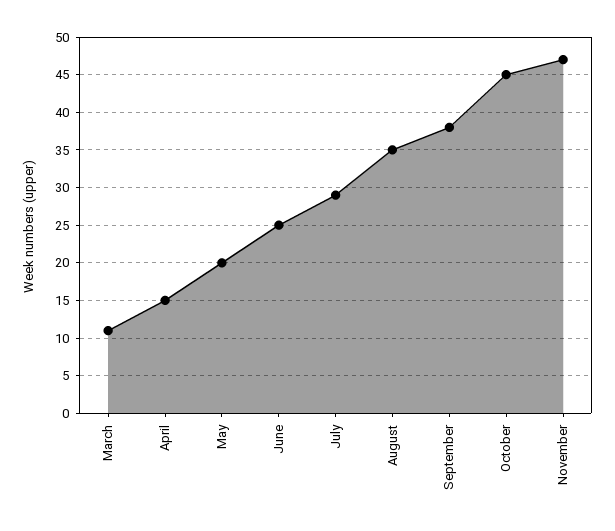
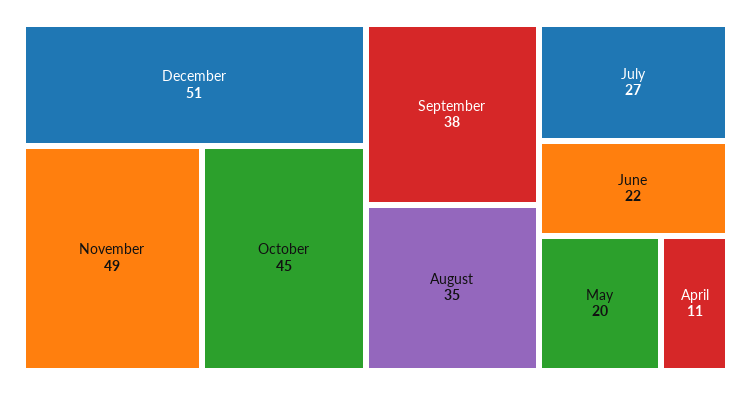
March: 11 -> none
April: 15 -> 11
June: 25 -> 22
July: 29 -> 27
November: 47 -> 49
December: none -> 51

